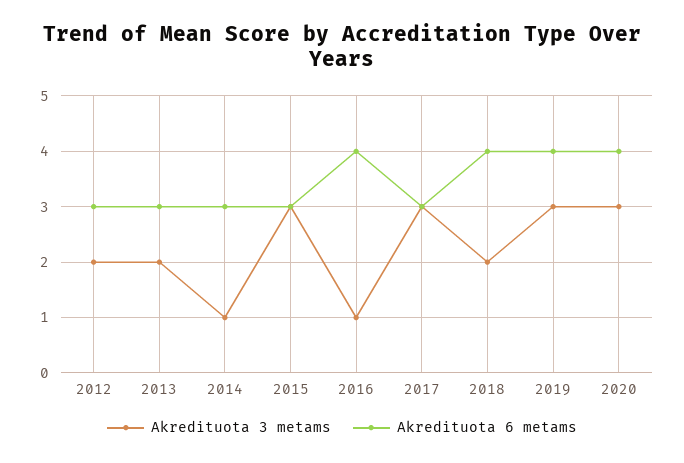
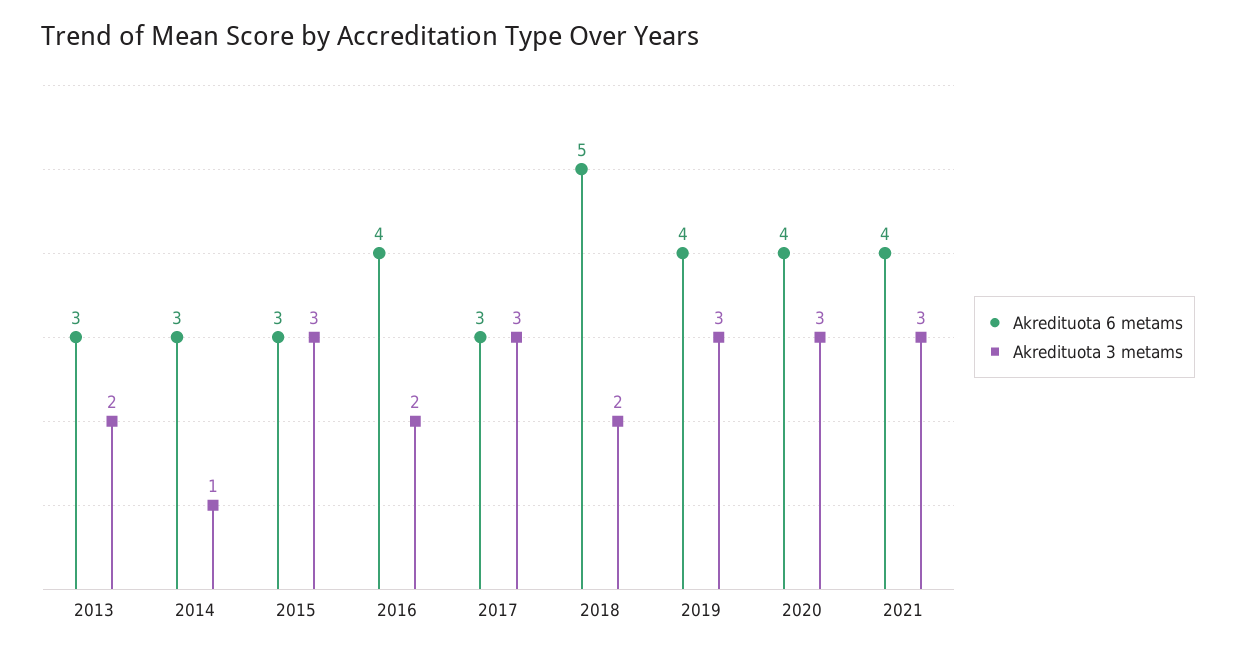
Akredituota 3 metams, 2012: 2 -> none
Akredituota 6 metams, 2012: 3 -> none
Akredituota 3 metams, 2016: 1 -> 2
Akredituota 6 metams, 2018: 4 -> 5
Akredituota 6 metams, 2021: none -> 4
Akredituota 3 metams, 2021: none -> 3

